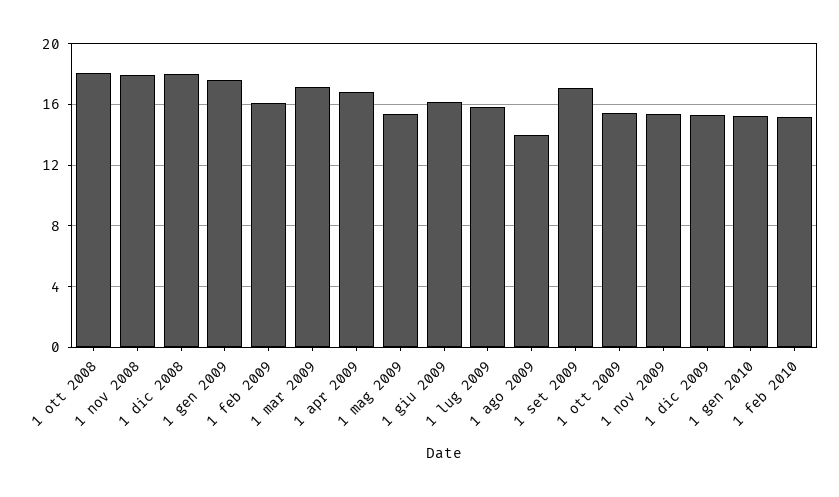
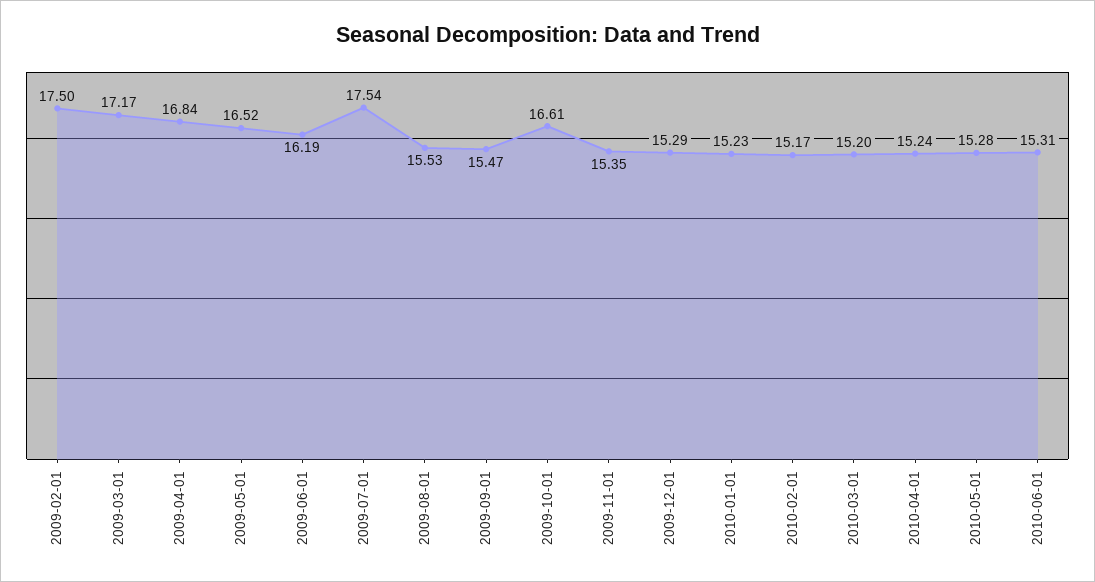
1 ott 2008: 18 -> none
1 nov 2008: 18 -> none
1 dic 2008: 18 -> none
1 gen 2009: 17.5 -> none
1 feb 2009: 16 -> 17.5
1 mag 2009: 15.5 -> 16.52
1 lug 2009: 16 -> 17.54
1 ago 2009: 14 -> 15.53
1 set 2009: 17 -> 15.47
1 ott 2009: 15.5 -> 16.61
2010-03-01: none -> 15.2
2010-04-01: none -> 15.24
2010-05-01: none -> 15.28
2010-06-01: none -> 15.31

